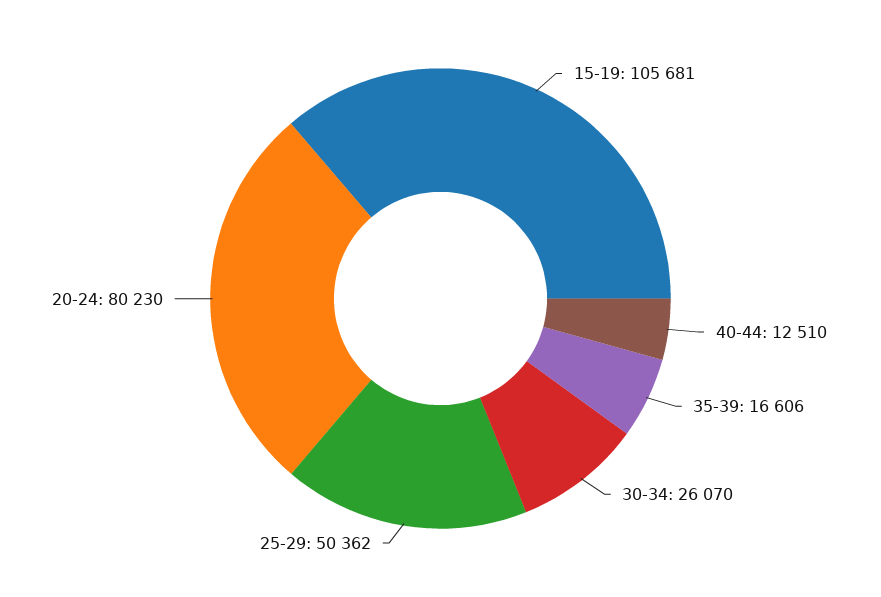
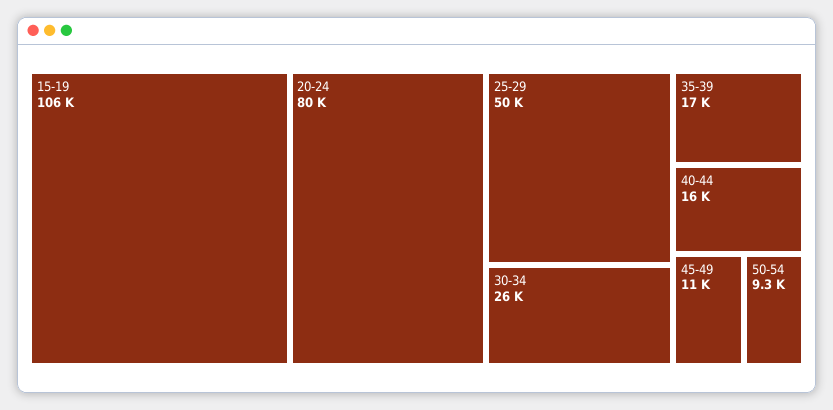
40-44: 12510 -> 16000
45-49: none -> 11000
50-54: none -> 9300

